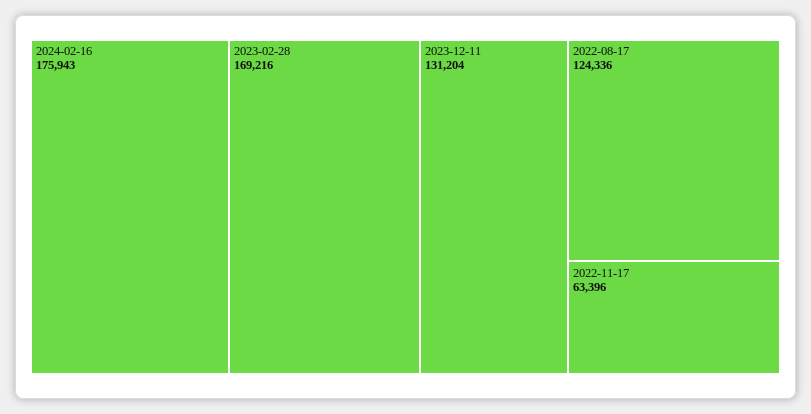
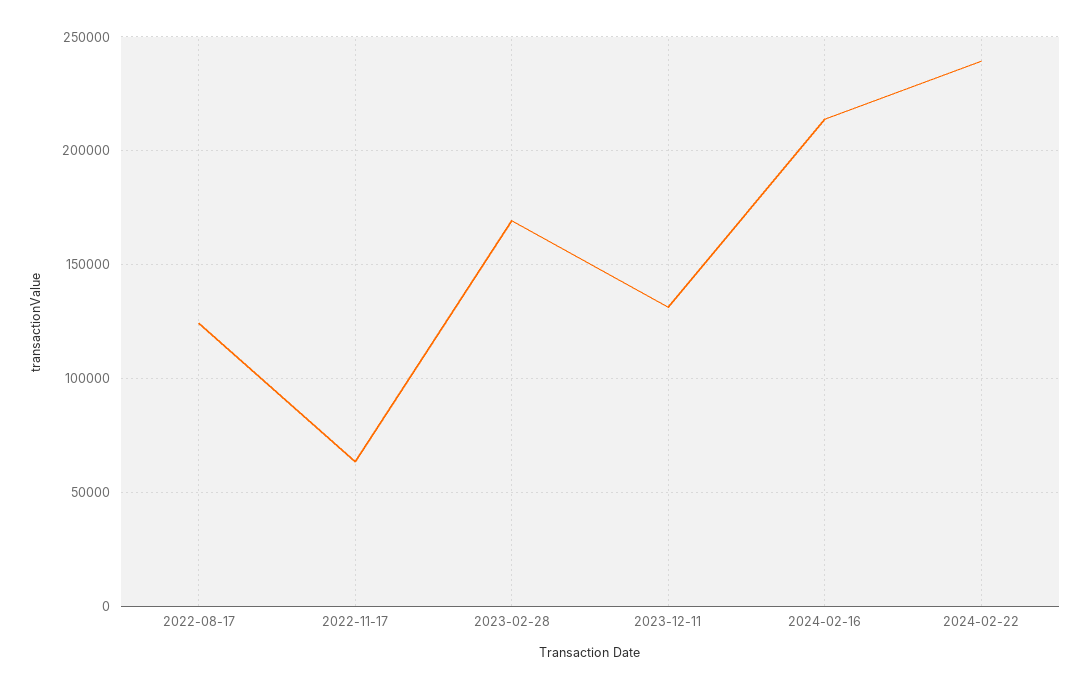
2024-02-16: 175943 -> 215000
2024-02-22: none -> 240000

